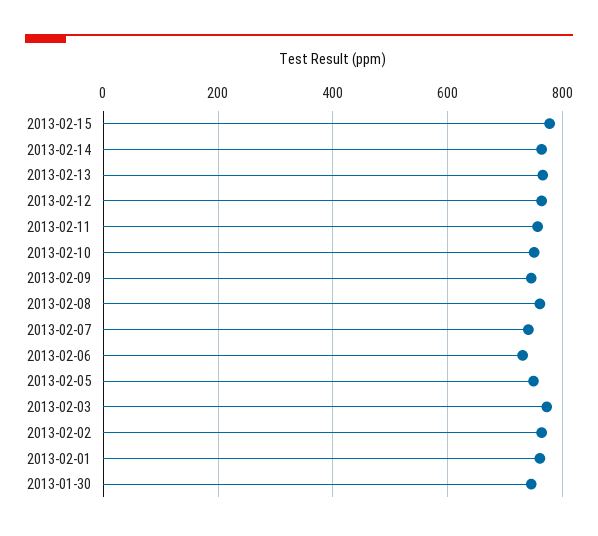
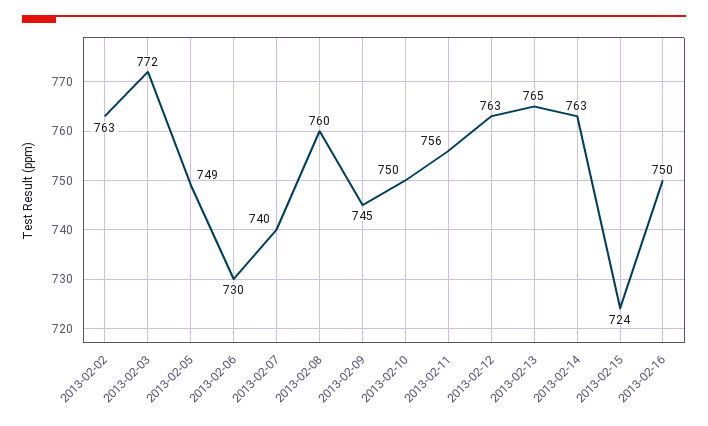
2013-02-15: 780 -> 724
2013-02-01: 760 -> none
2013-01-30: 740 -> none
2013-02-16: none -> 750

